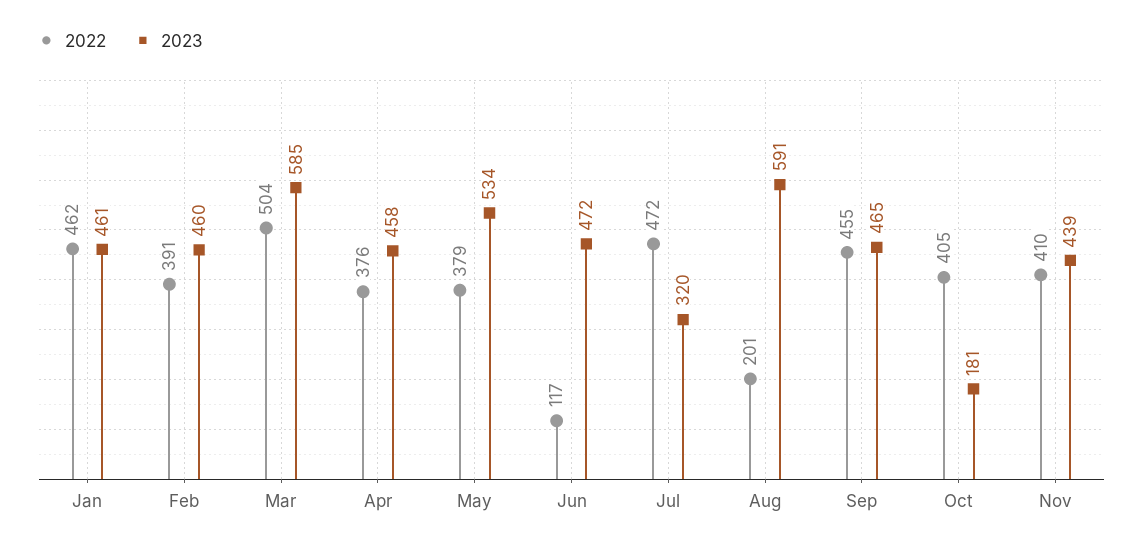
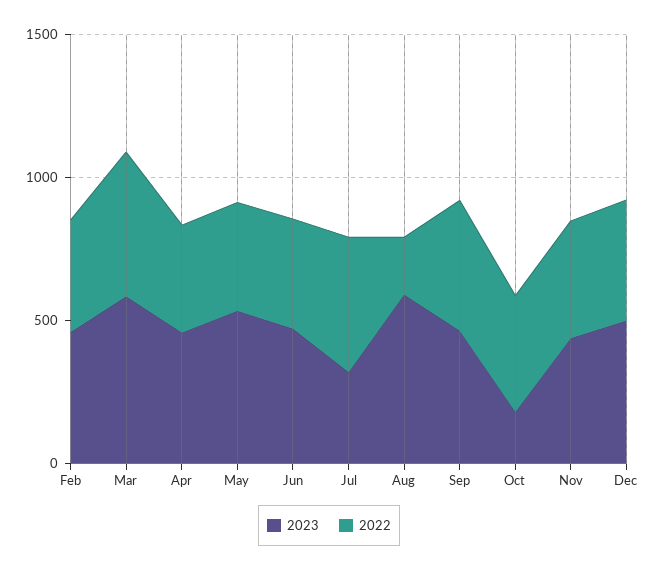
2022, Jan: 462 -> none
2023, Jan: 461 -> none
2022, Jun: 117 -> 400
2023, Dec: none -> 500
2022, Dec: none -> 400

